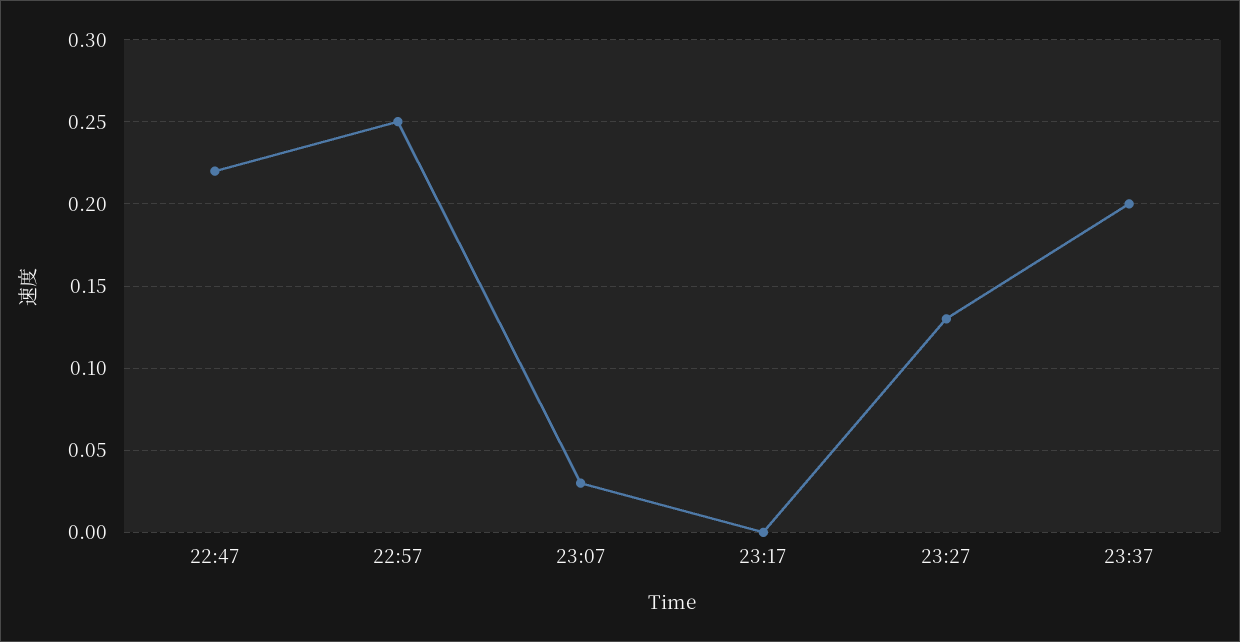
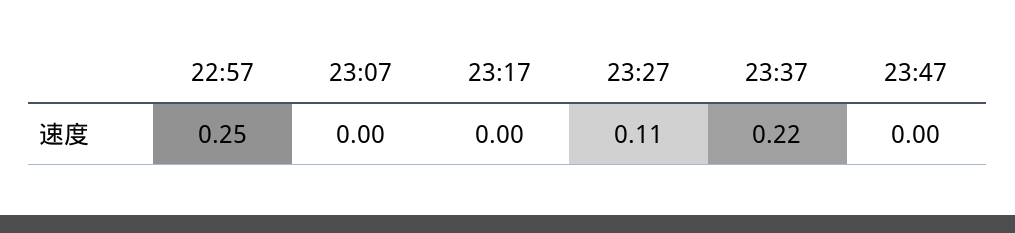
22:47: 0.22 -> none
23:07: 0.03 -> 0
23:27: 0.13 -> 0.11
23:37: 0.2 -> 0.22
23:47: none -> 0

